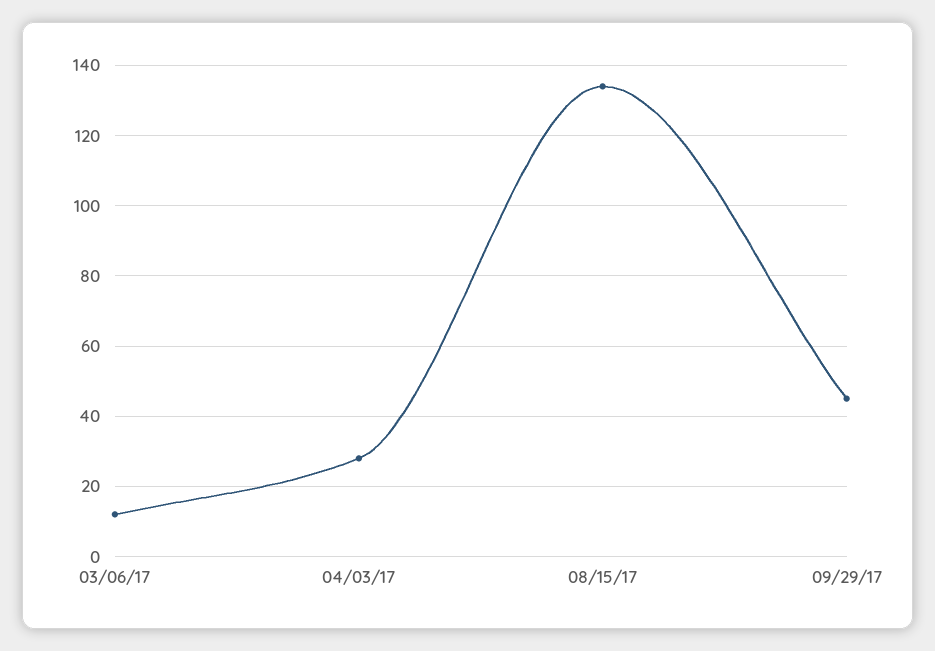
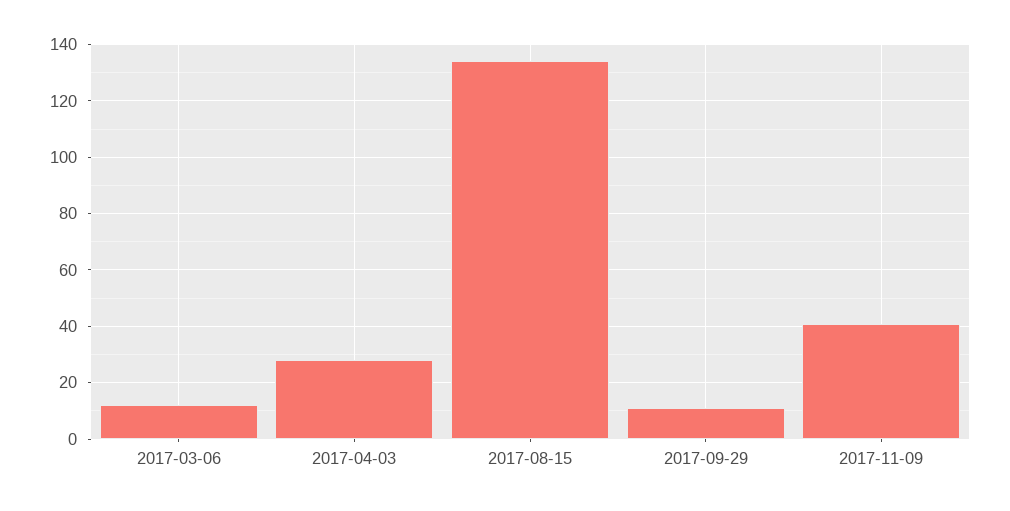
09/29/17: 45 -> 10
2017-11-09: none -> 40

